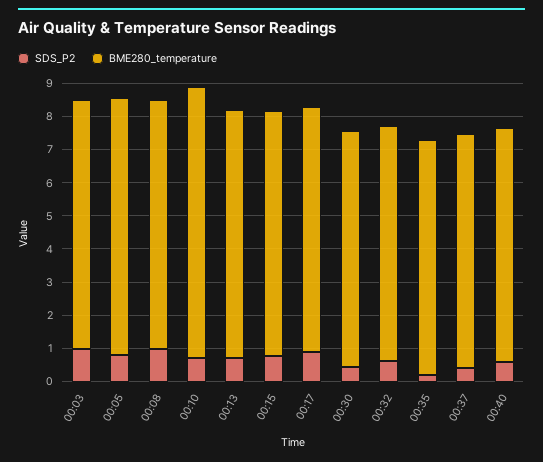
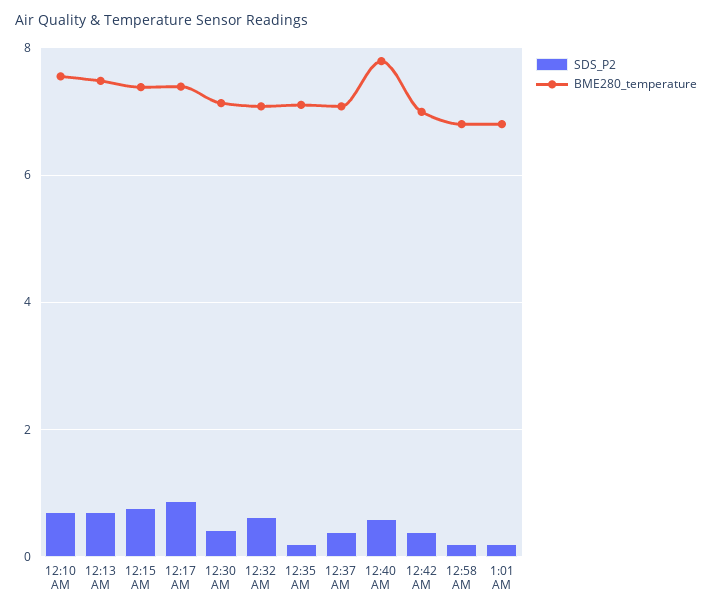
SDS_P2, 00:03: 1 -> none
BME280_temperature, 00:03: 7.5 -> none
SDS_P2, 00:05: 0.75 -> none
BME280_temperature, 00:05: 7.75 -> none
SDS_P2, 00:08: 1 -> none
BME280_temperature, 00:08: 7.5 -> none
BME280_temperature, 00:10: 8.25 -> 7.6
BME280_temperature, 00:40: 7 -> 7.8
SDS_P2, 12:42 AM: none -> 0.4
BME280_temperature, 12:42 AM: none -> 7
SDS_P2, 12:58 AM: none -> 0.2
BME280_temperature, 12:58 AM: none -> 6.8
SDS_P2, 1:01 AM: none -> 0.2
BME280_temperature, 1:01 AM: none -> 6.8

